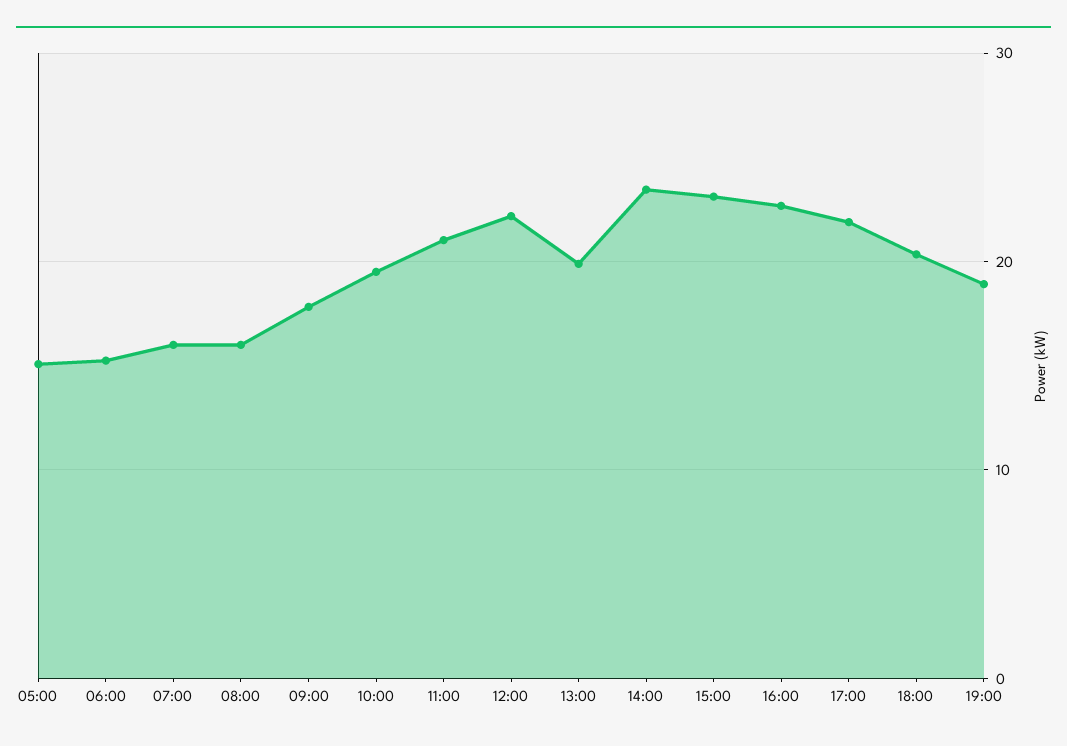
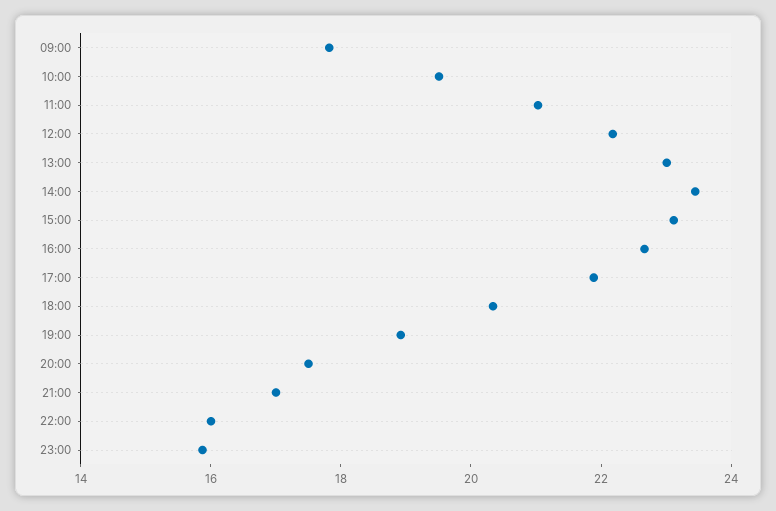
05:00: 15 -> none
06:00: 15 -> none
07:00: 16 -> none
08:00: 16 -> none
13:00: 20 -> 23
20:00: none -> 17.5
21:00: none -> 17
22:00: none -> 16
23:00: none -> 16

